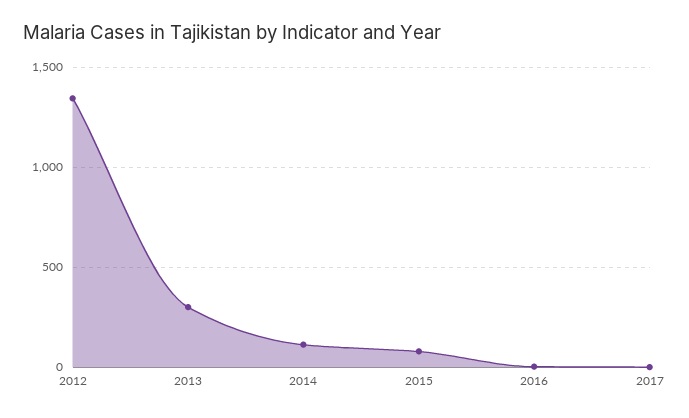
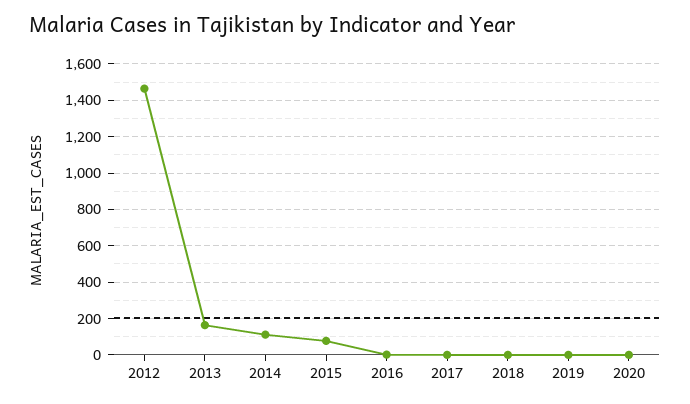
2012: 1350 -> 1450
2013: 300 -> 150
2018: none -> 0
2019: none -> 0
2020: none -> 0

